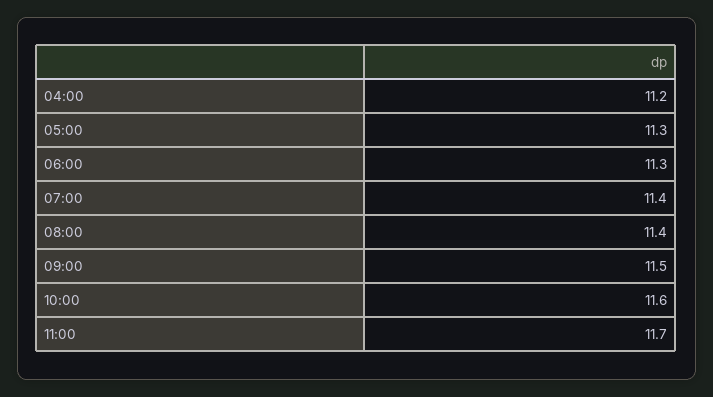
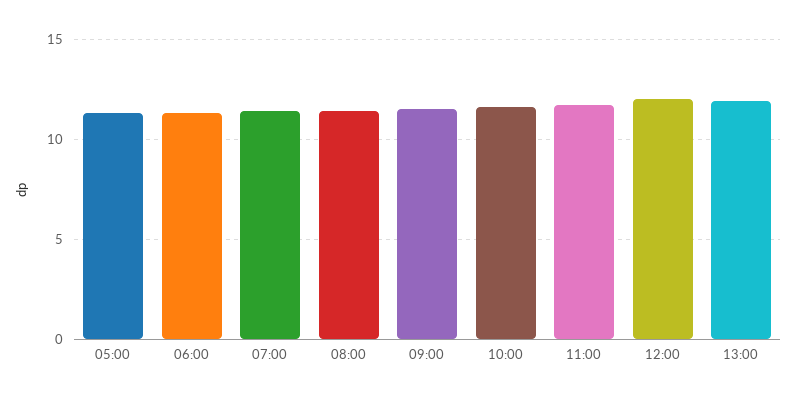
04:00: 11.2 -> none
12:00: none -> 12
13:00: none -> 12

